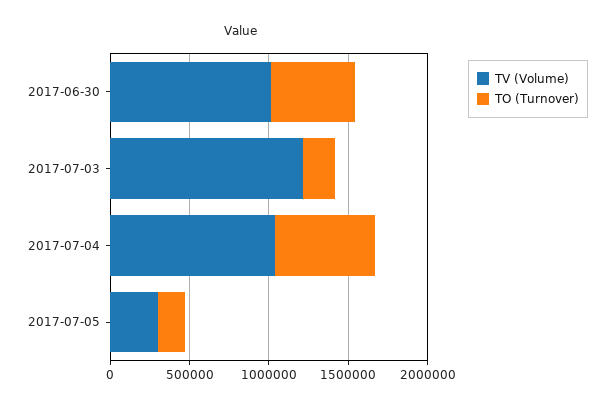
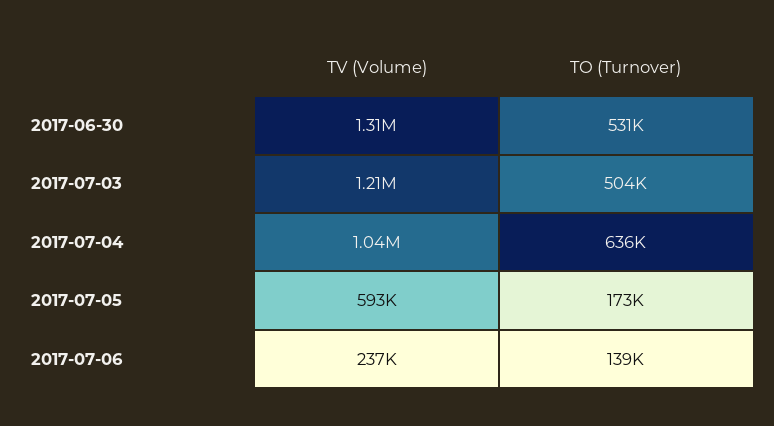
TV (Volume), 2017-06-30: 1000000 -> 1310000
TO (Turnover), 2017-07-03: 200000 -> 504000
TV (Volume), 2017-07-05: 300000 -> 593000
TV (Volume), 2017-07-06: none -> 237000
TO (Turnover), 2017-07-06: none -> 139000

